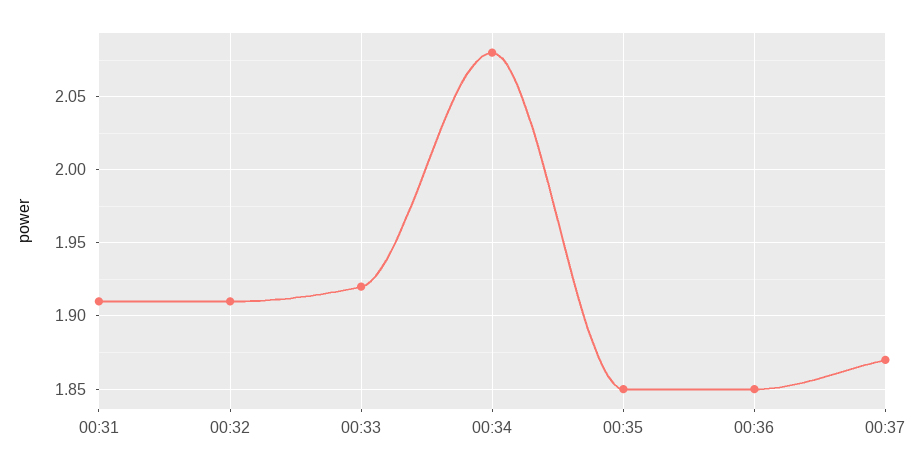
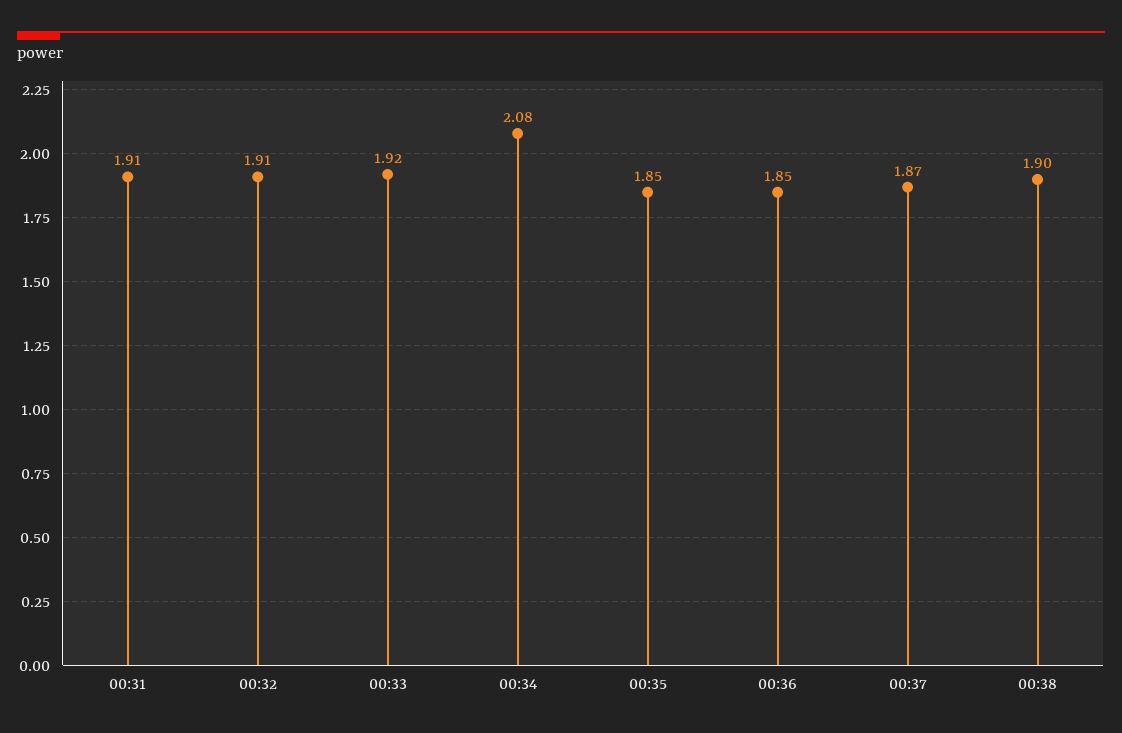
00:38: none -> 1.9

